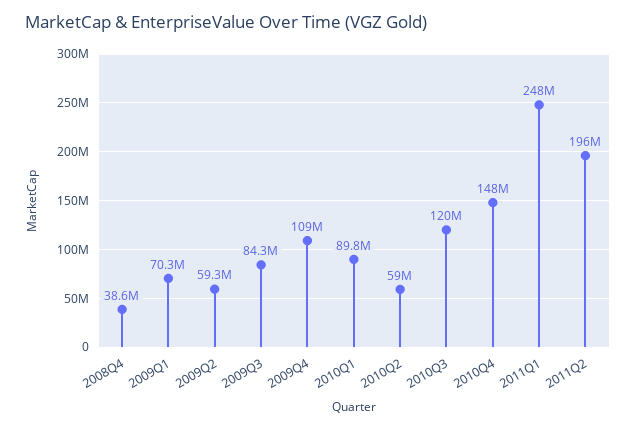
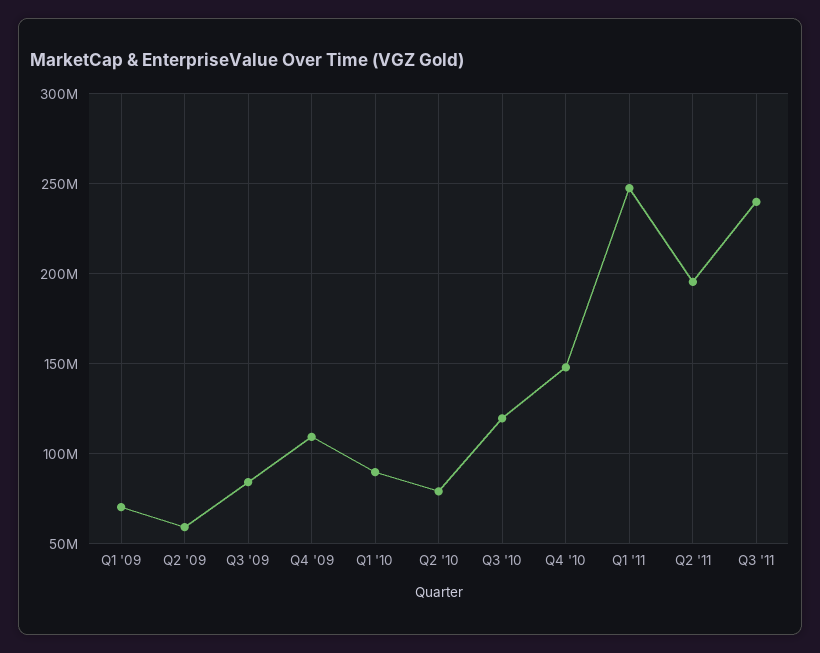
2008Q4: 38600000 -> none
2010Q2: 59000000 -> 80000000
Q3 '11: none -> 240000000

